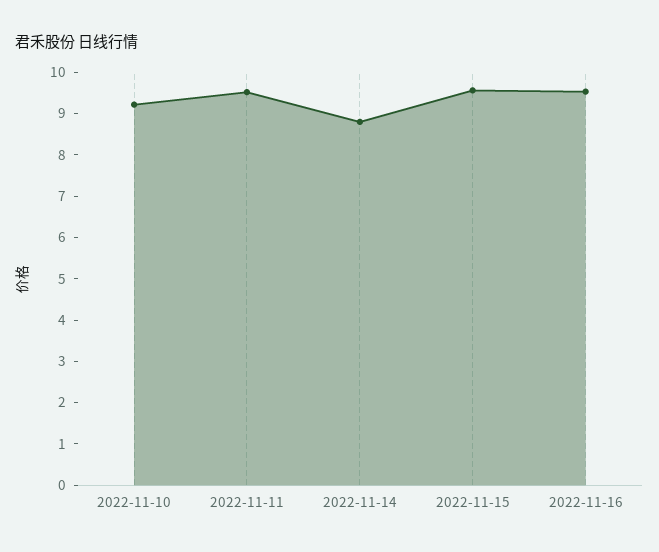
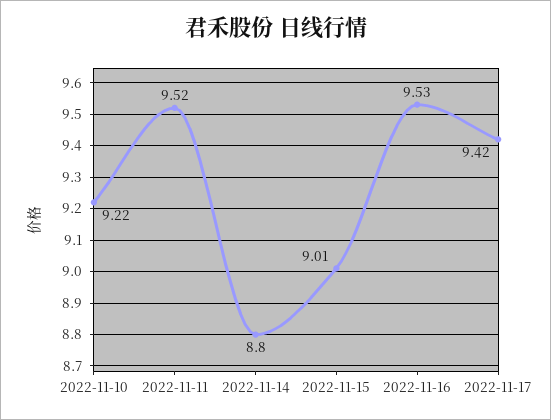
2022-11-15: 9.6 -> 9.01
2022-11-17: none -> 9.42

